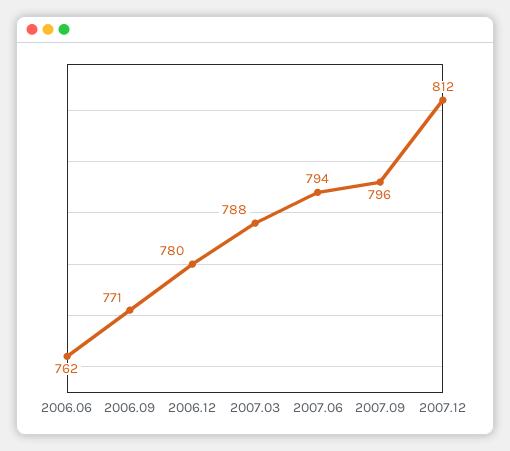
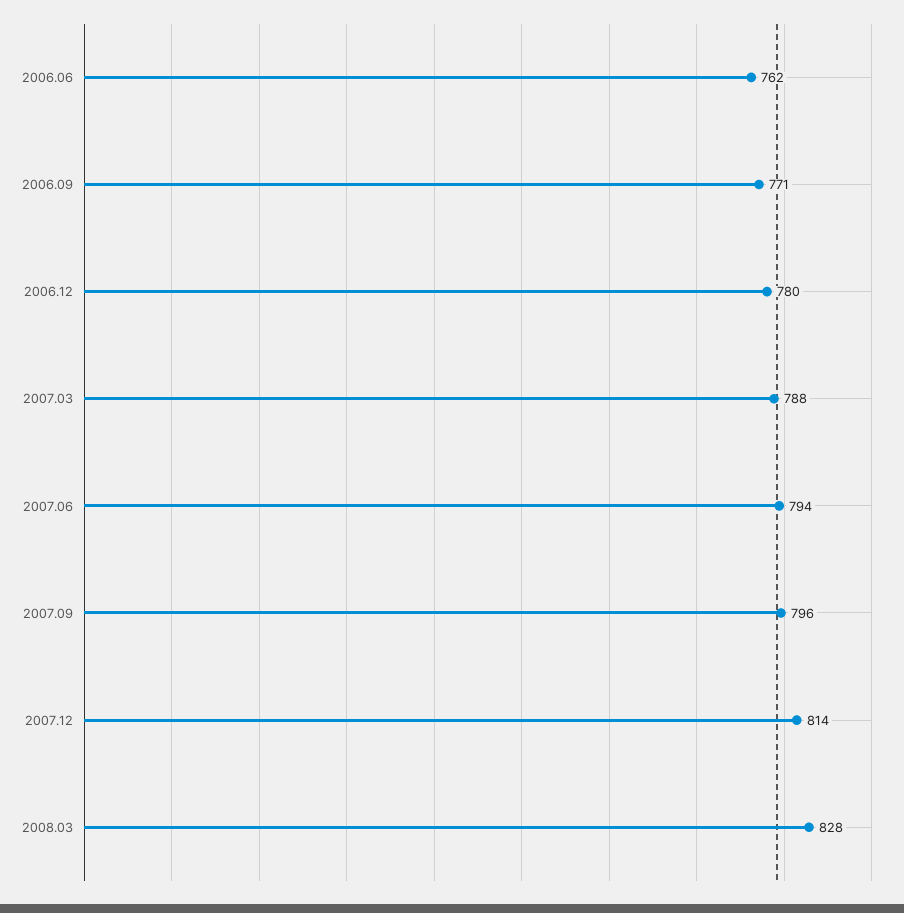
2007.12: 812 -> 814
2008.03: none -> 828

